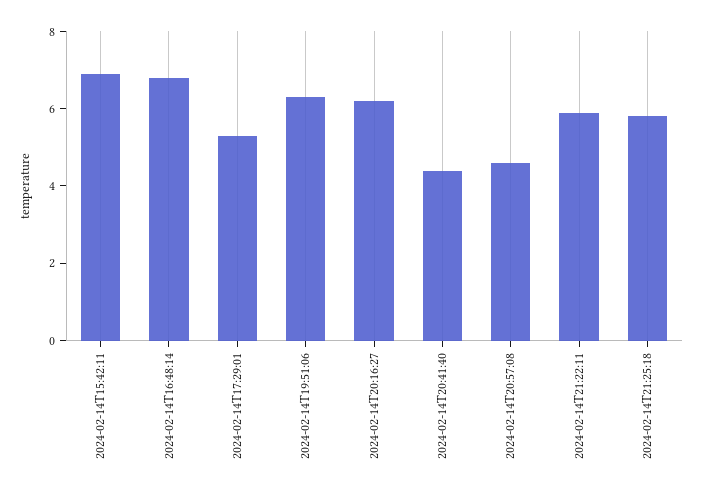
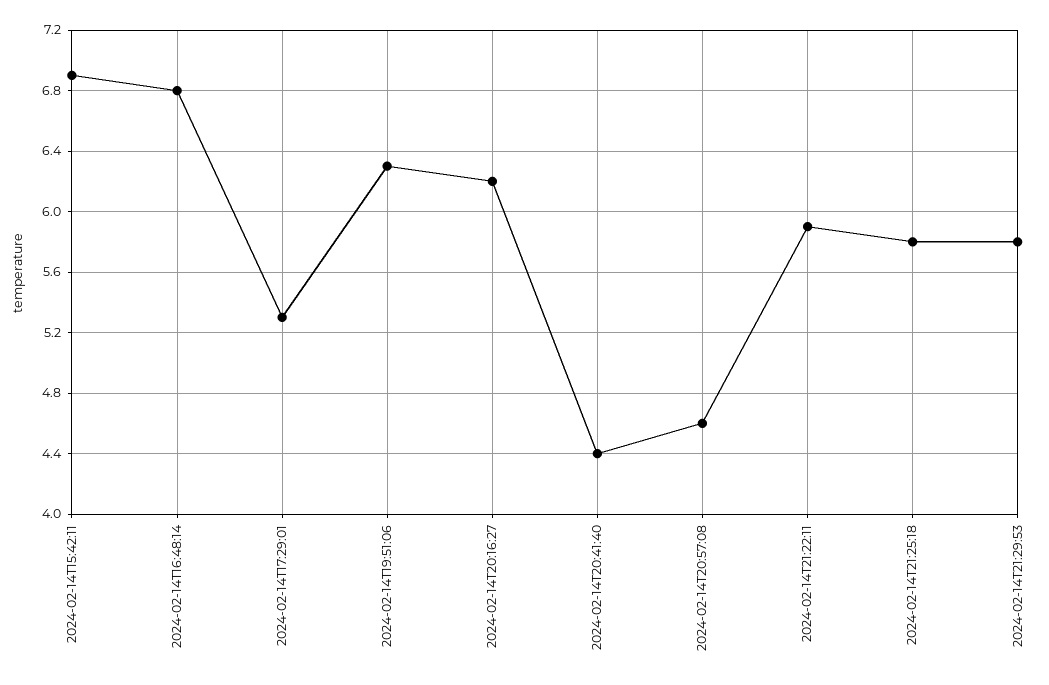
2024-02-14T21:29:53: none -> 5.8

